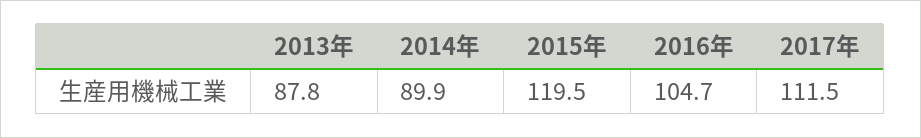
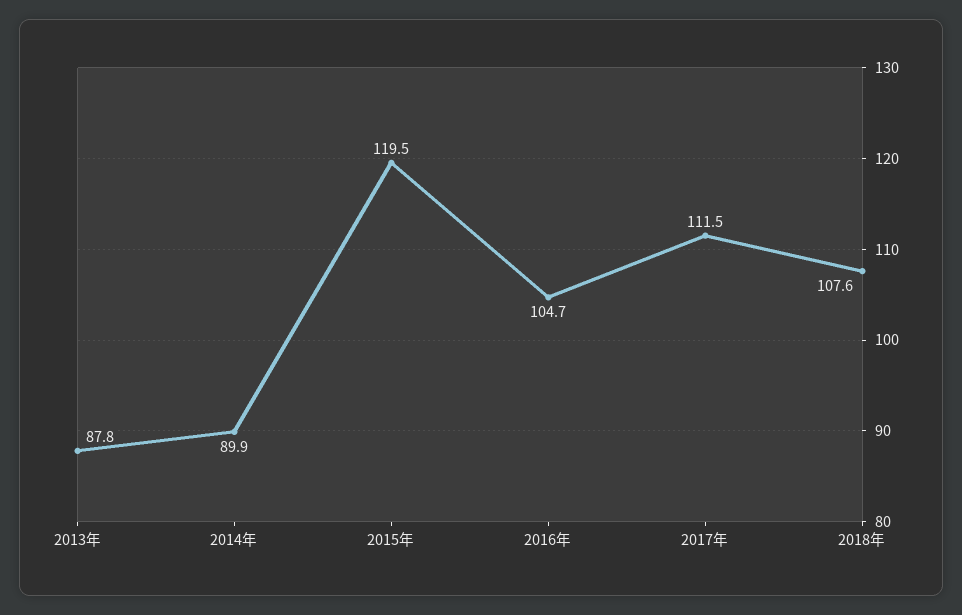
2018年: none -> 107.6

